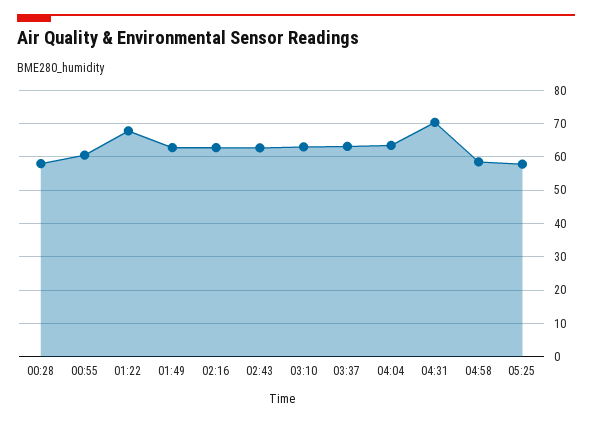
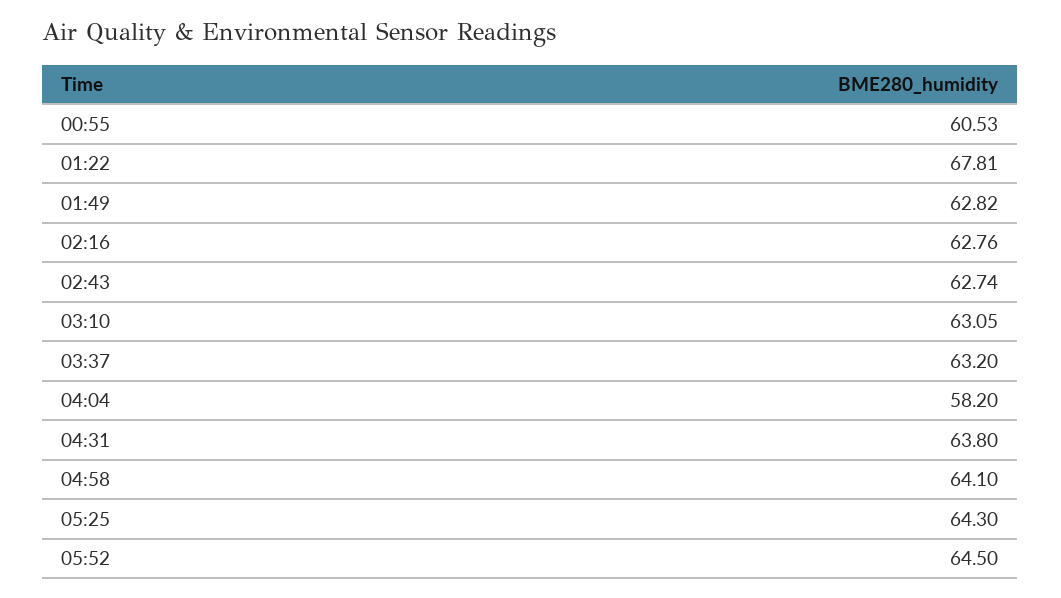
00:28: 58 -> none
04:04: 64 -> 58.2
04:31: 70 -> 63.8
04:58: 58 -> 64.1
05:25: 58 -> 64.3
05:52: none -> 64.5

